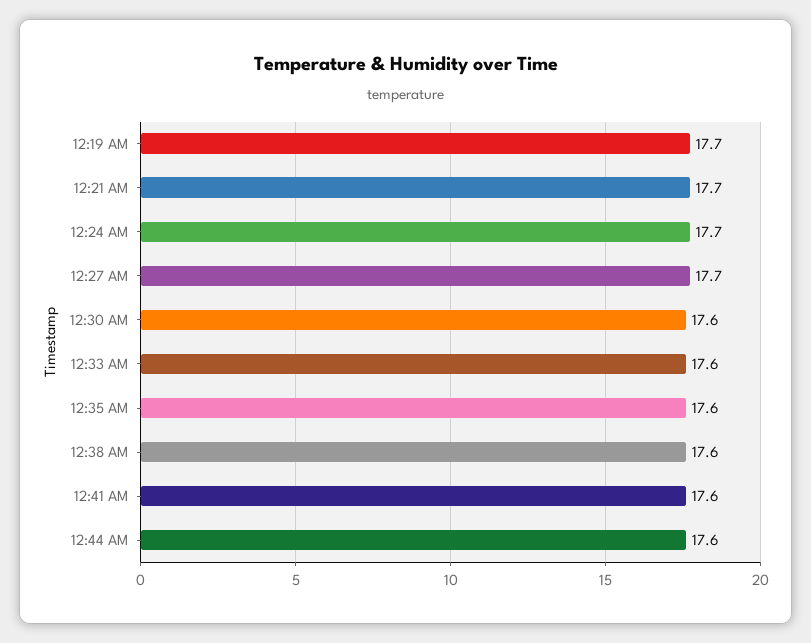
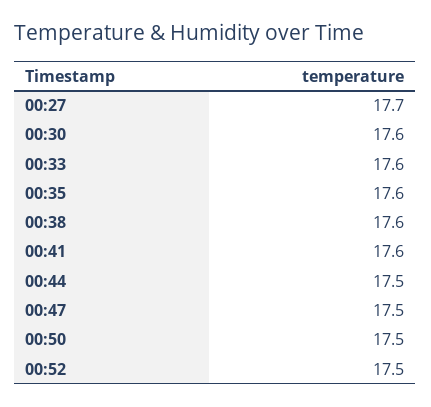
12:19 AM: 17.7 -> none
12:21 AM: 17.7 -> none
12:24 AM: 17.7 -> none
12:44 AM: 17.6 -> 17.5
00:47: none -> 17.5
00:50: none -> 17.5
00:52: none -> 17.5

